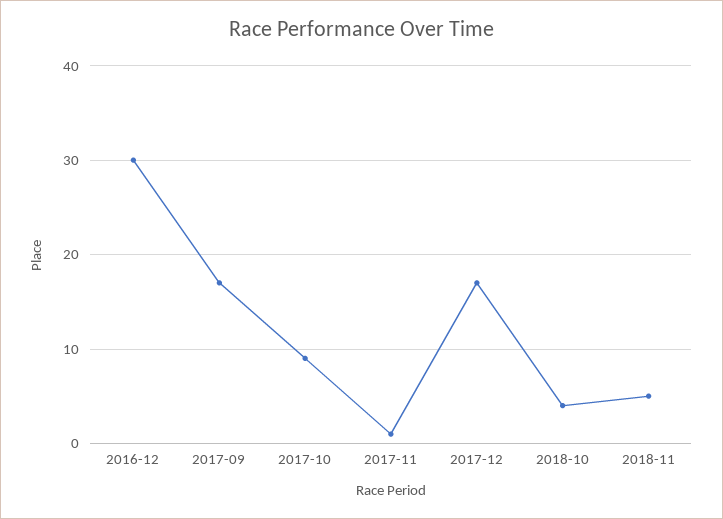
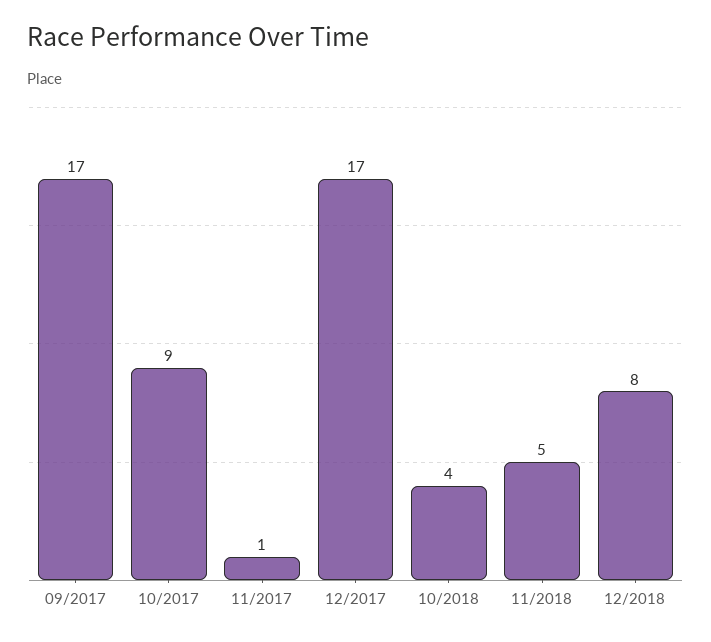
2016-12: 30 -> none
12/2018: none -> 8

